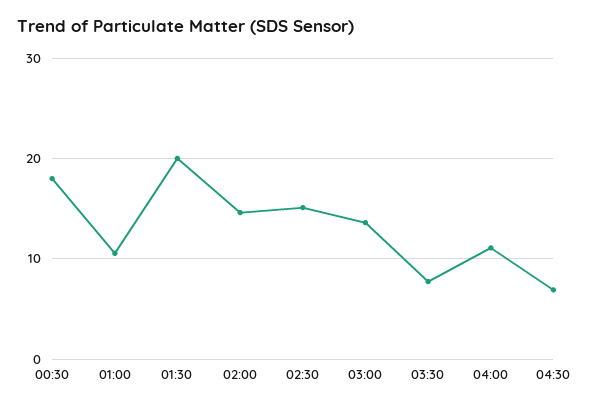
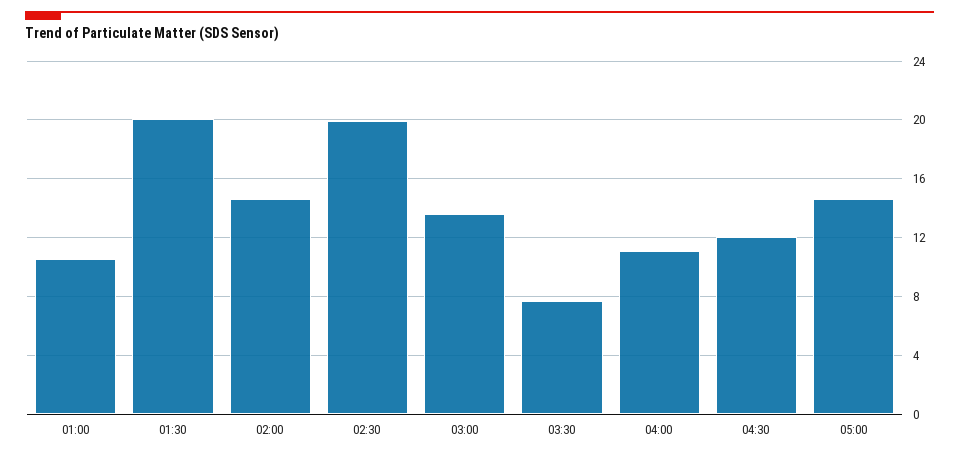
00:30: 18 -> none
02:30: 15 -> 20
04:30: 7 -> 12
05:00: none -> 14.5

